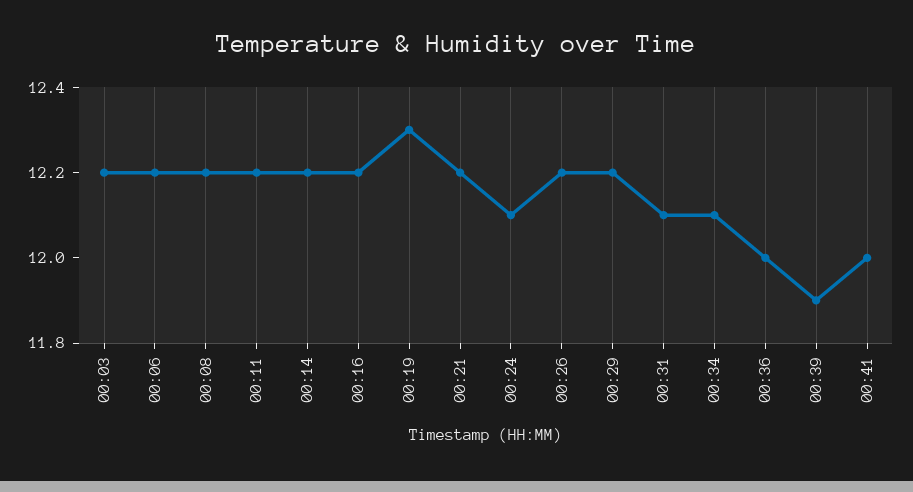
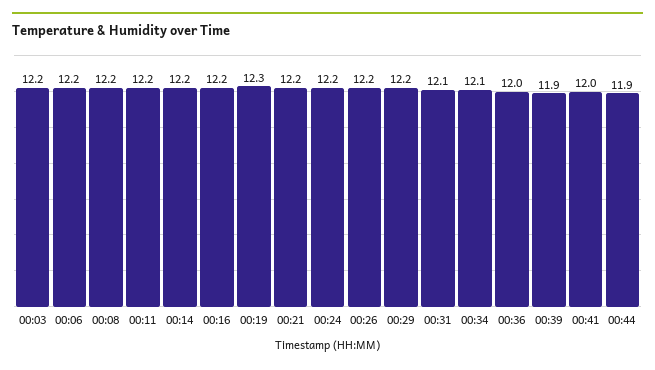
00:24: 12.1 -> 12.2
00:44: none -> 11.9

